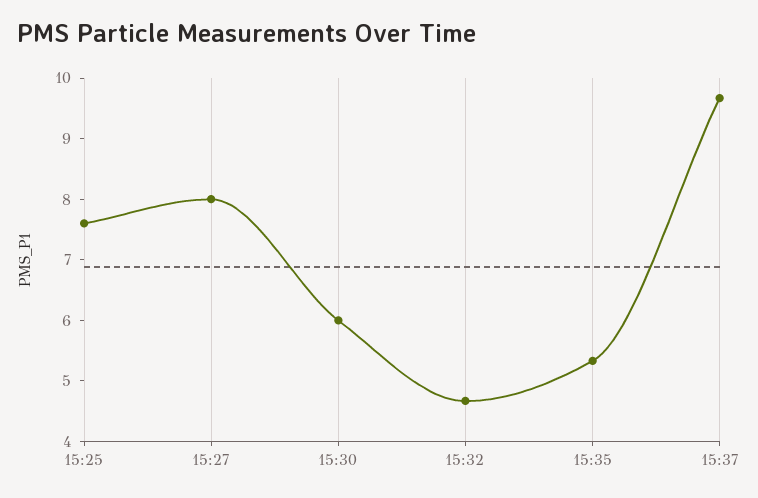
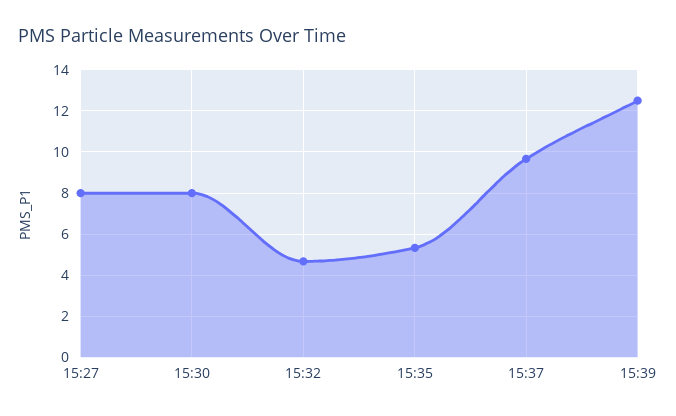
15:25: 7.6 -> none
15:30: 6 -> 8
15:39: none -> 12.5

